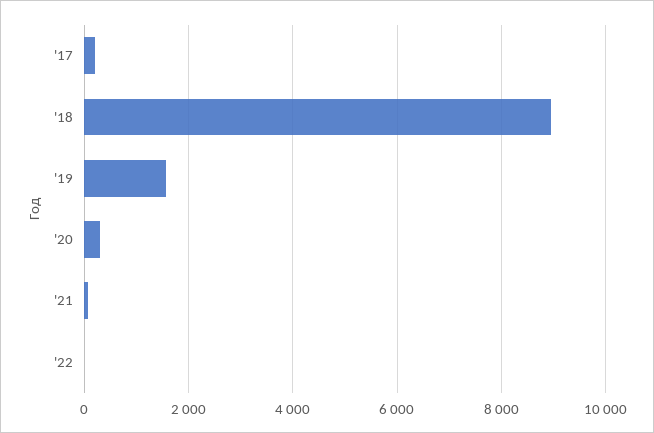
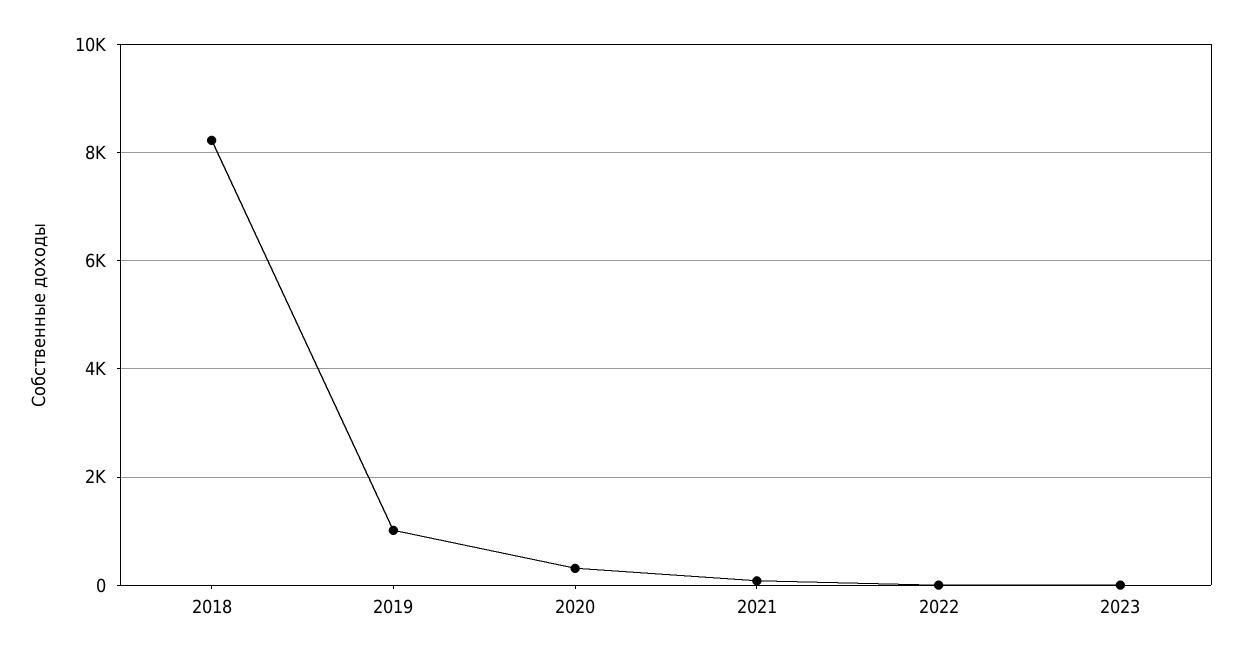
'17: 200 -> none
'18: 9000 -> 8200
'19: 1600 -> 1000
2023: none -> 0

